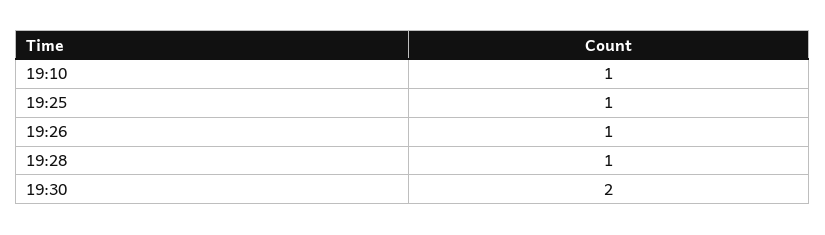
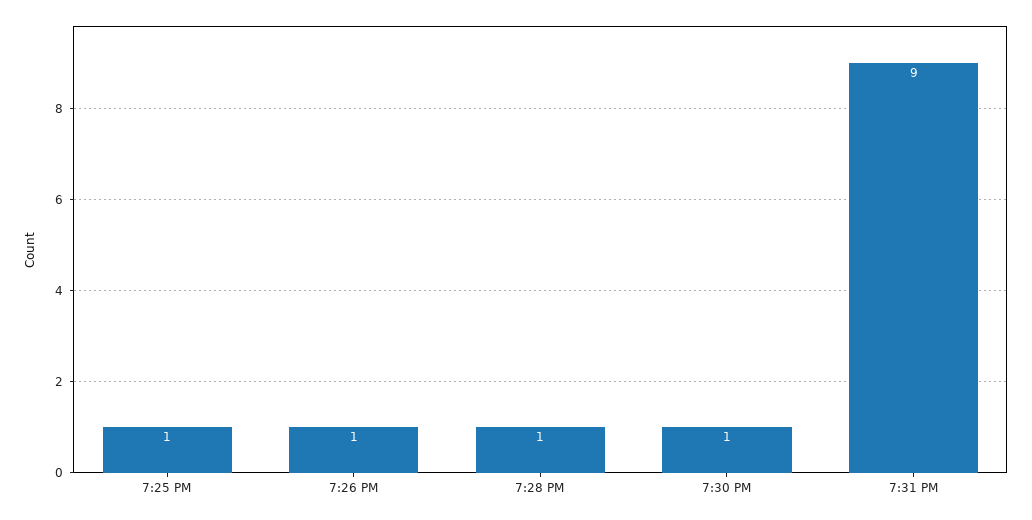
19:10: 1 -> none
19:30: 2 -> 1
7:31 PM: none -> 9

